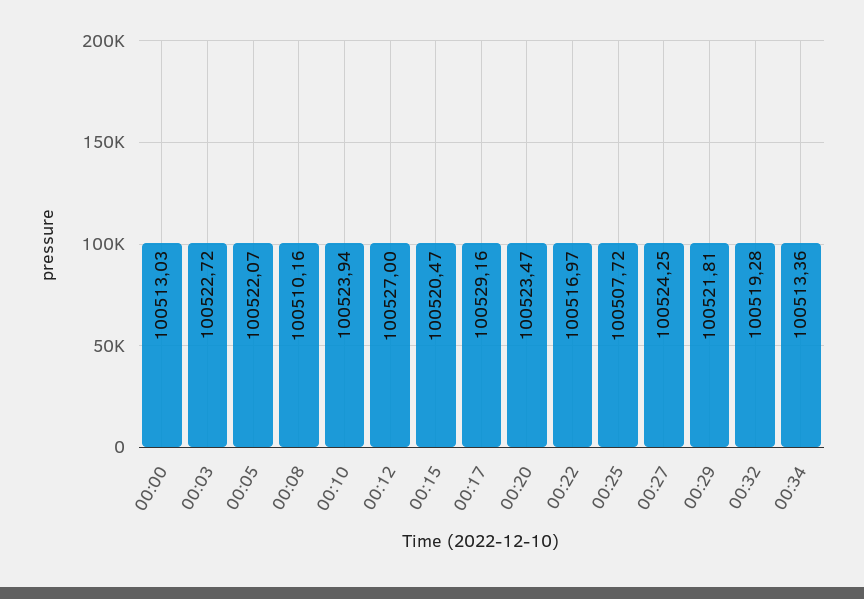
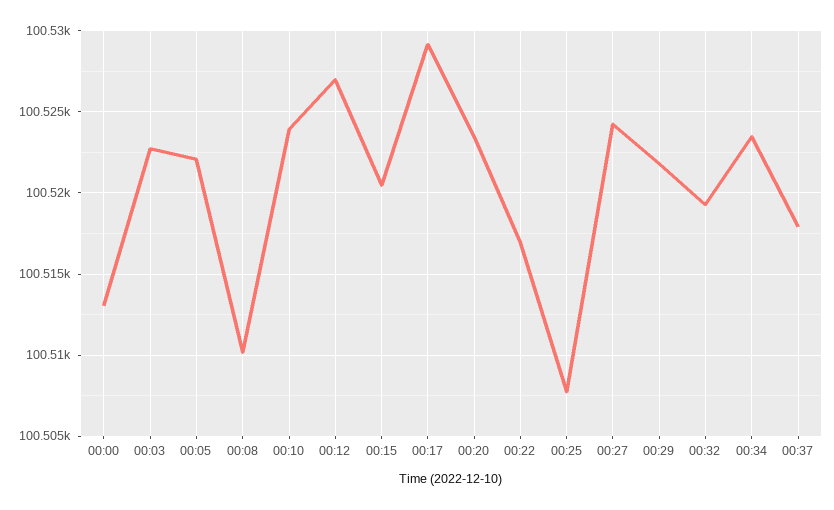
00:34: 100513.36 -> 100523.5
00:37: none -> 100518

